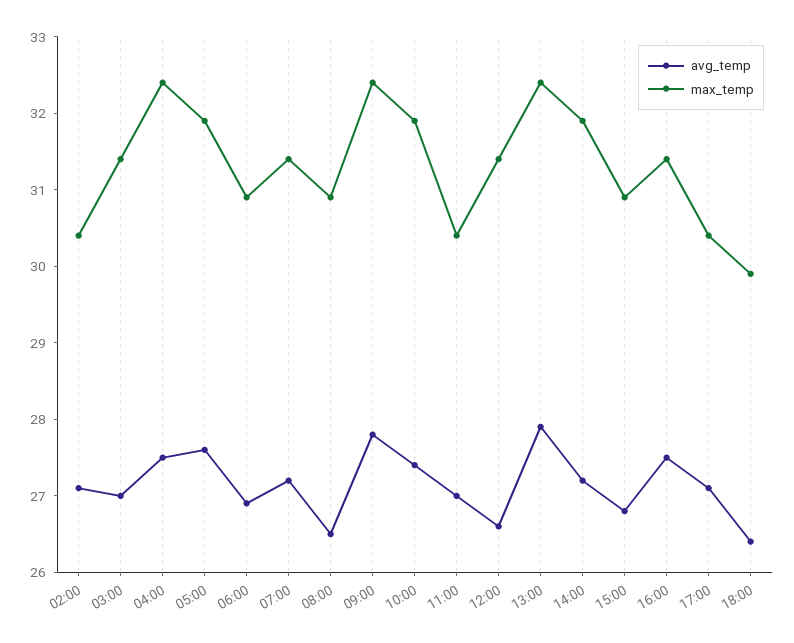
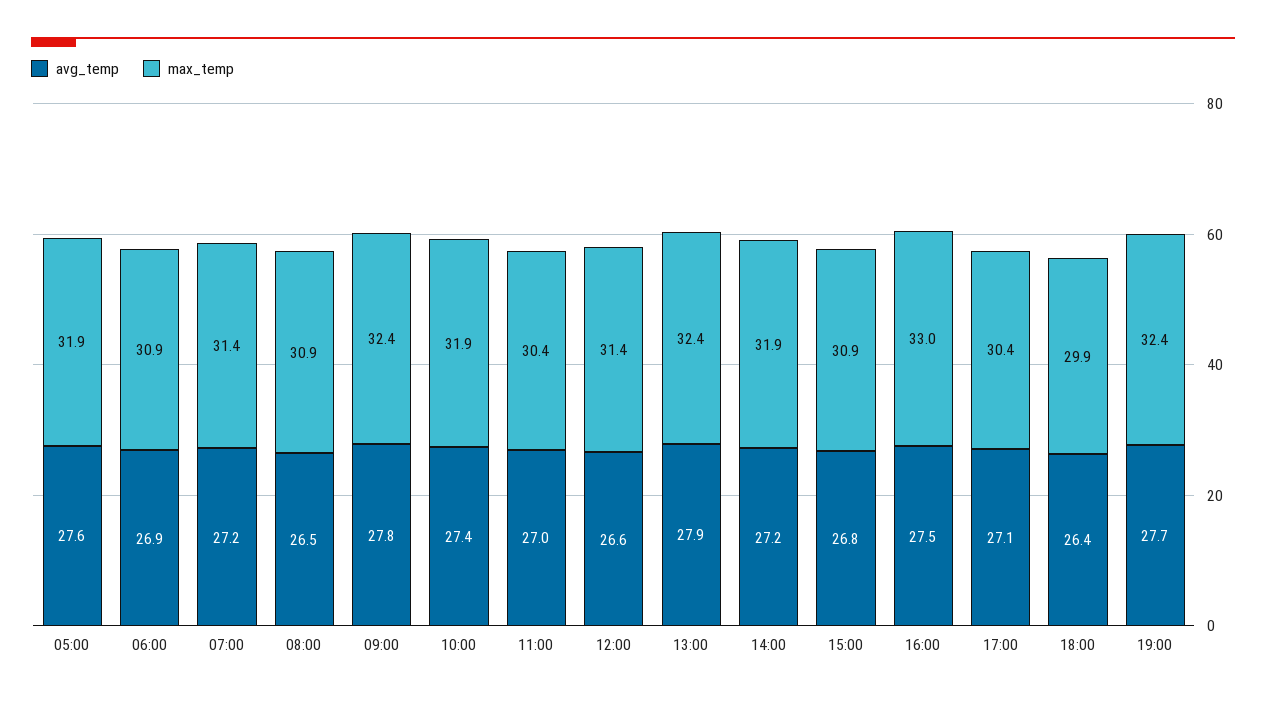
avg_temp, 02:00: 27 -> none
max_temp, 02:00: 30.5 -> none
avg_temp, 03:00: 27 -> none
max_temp, 03:00: 31.5 -> none
avg_temp, 04:00: 27.5 -> none
max_temp, 04:00: 32.5 -> none
max_temp, 16:00: 31.5 -> 33
avg_temp, 19:00: none -> 27.7
max_temp, 19:00: none -> 32.4

